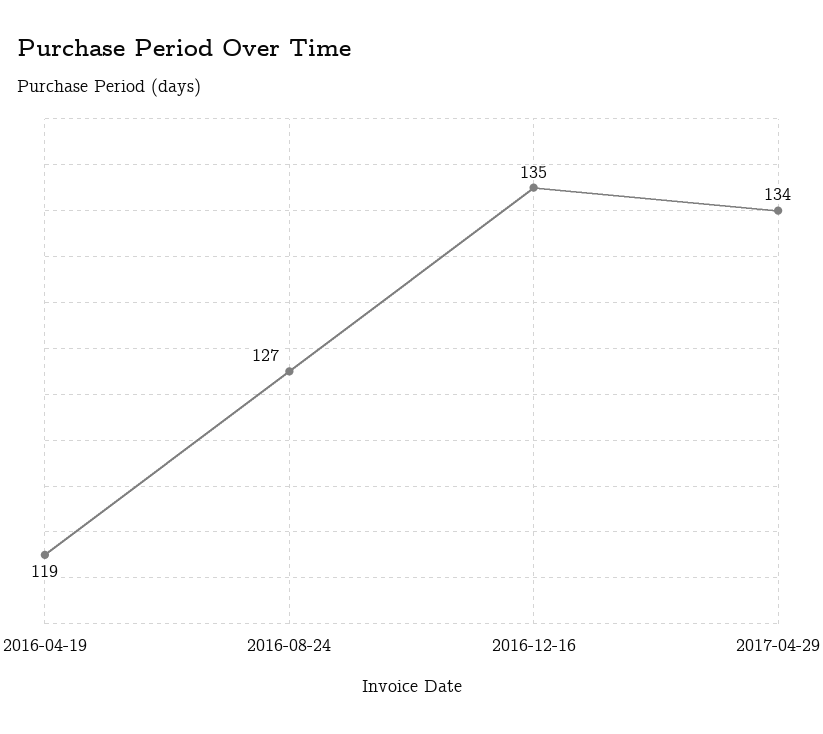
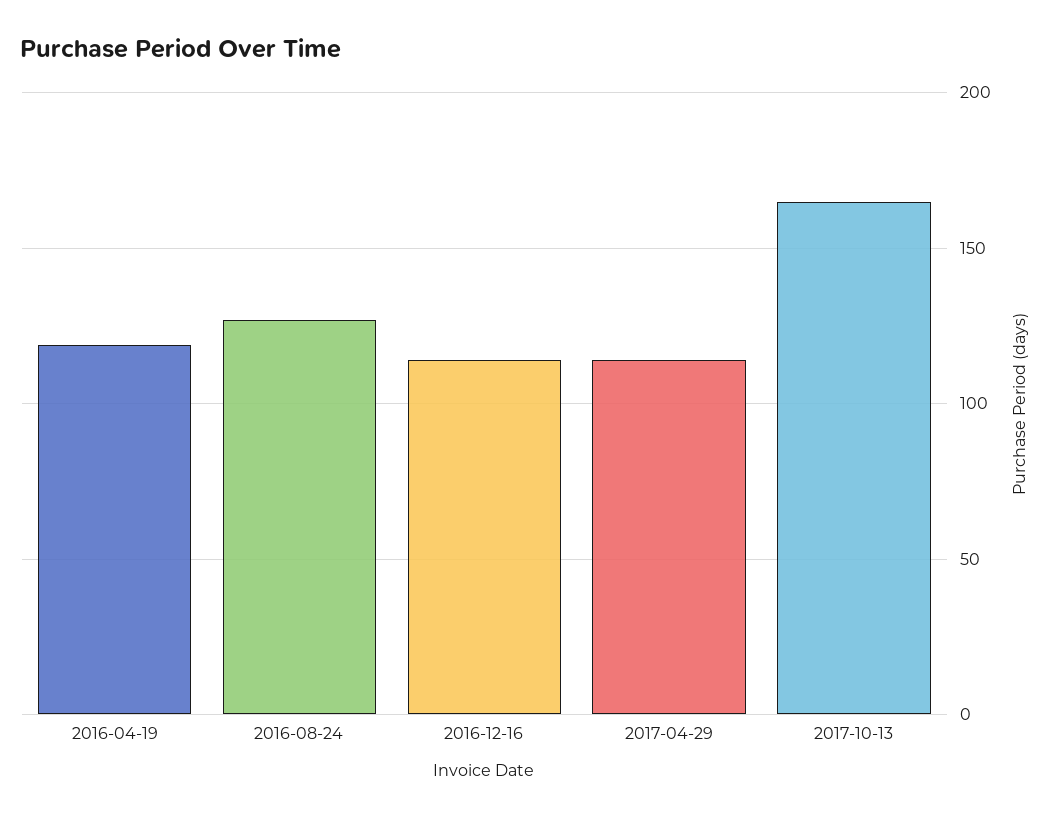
2016-12-16: 135 -> 115
2017-04-29: 134 -> 115
2017-10-13: none -> 165

